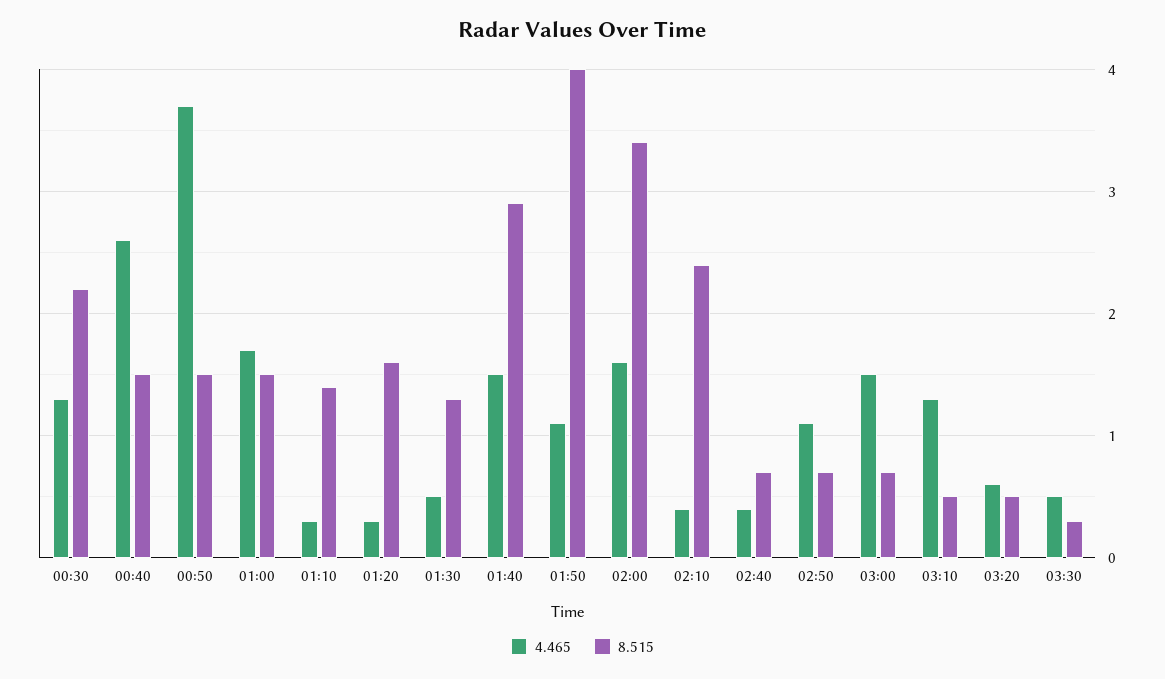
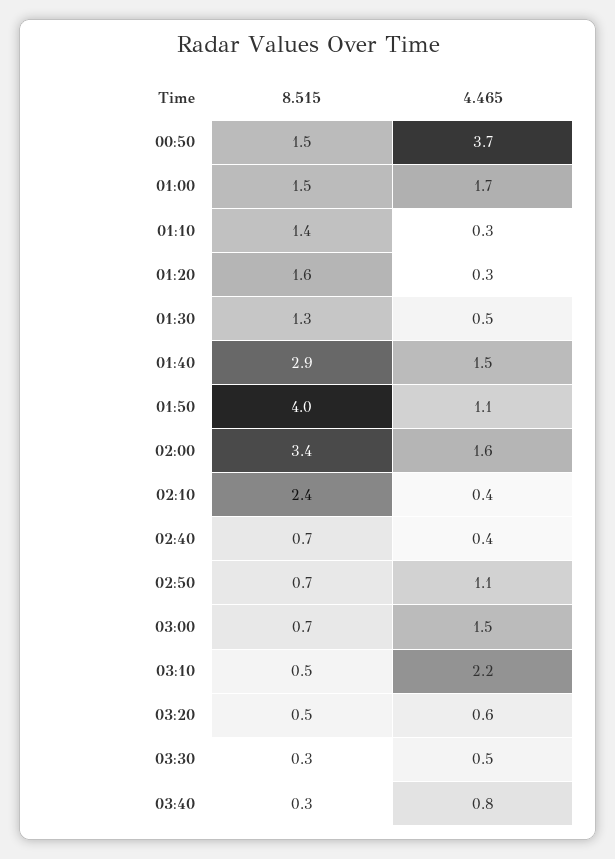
4.465, 00:30: 1.3 -> none
8.515, 00:30: 2.2 -> none
4.465, 00:40: 2.6 -> none
8.515, 00:40: 1.5 -> none
4.465, 03:10: 1.3 -> 2.2
8.515, 03:40: none -> 0.3
4.465, 03:40: none -> 0.8

